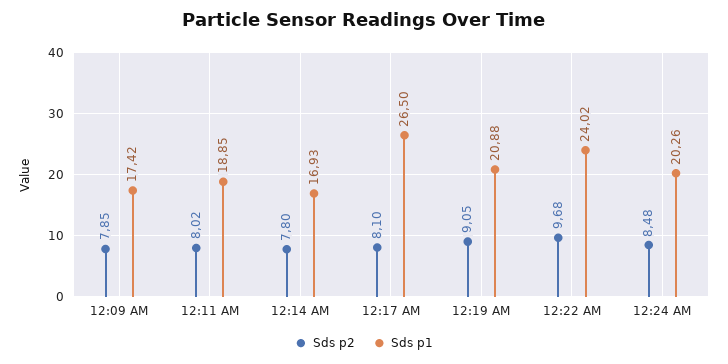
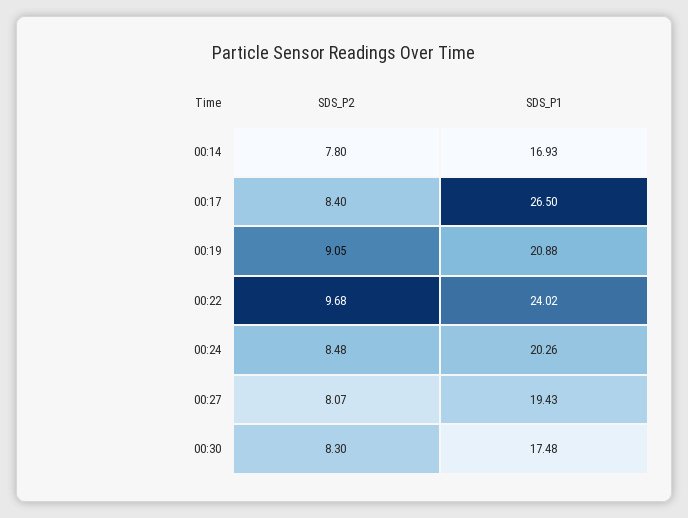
Sds p2, 12:09 AM: 7.85 -> none
Sds p1, 12:09 AM: 17.42 -> none
Sds p2, 12:11 AM: 8.02 -> none
Sds p1, 12:11 AM: 18.85 -> none
Sds p2, 12:17 AM: 8.1 -> 8.4
Sds p2, 00:27: none -> 8.07
Sds p1, 00:27: none -> 19.43
Sds p2, 00:30: none -> 8.3
Sds p1, 00:30: none -> 17.48

